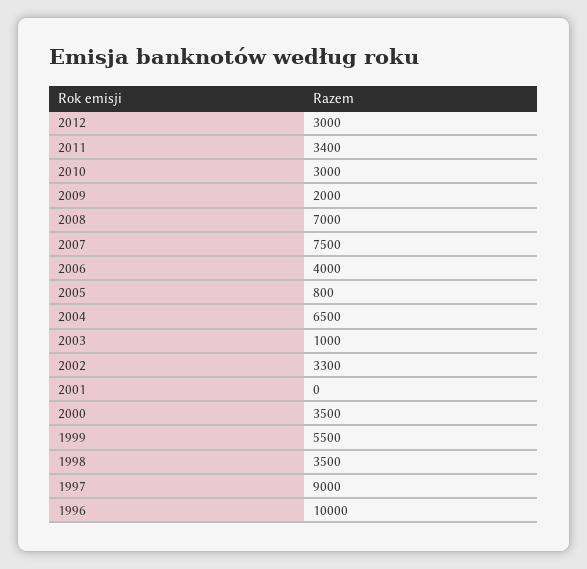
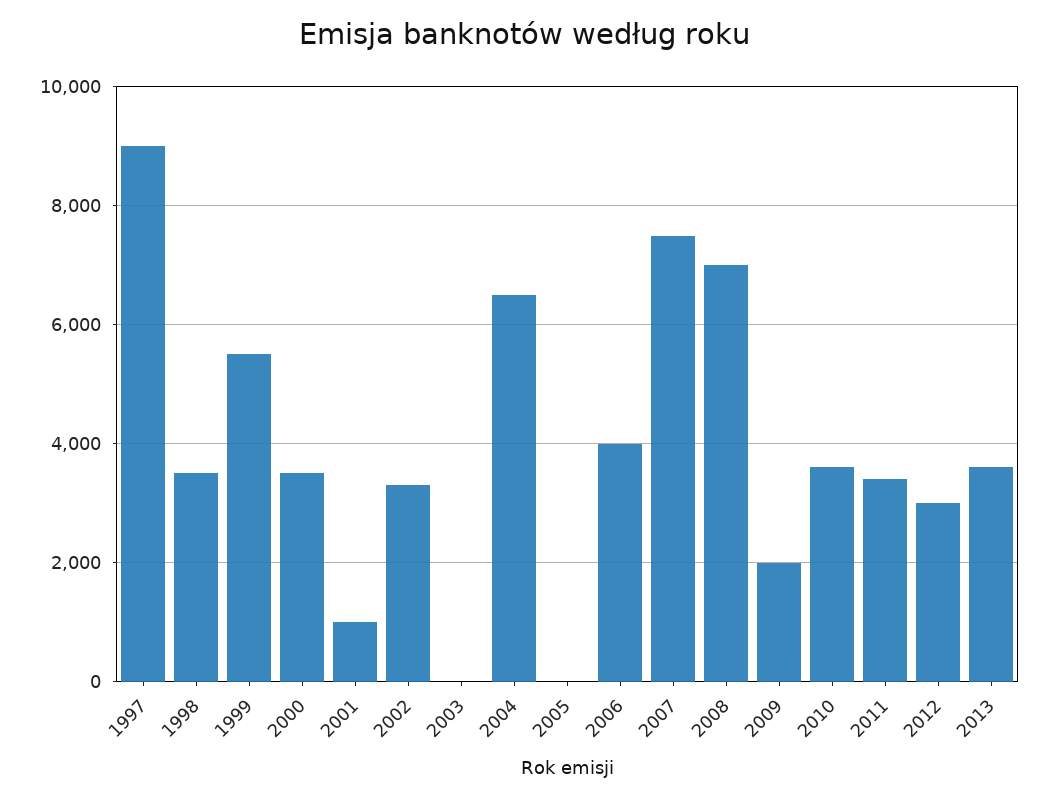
2010: 3000 -> 3600
2005: 800 -> 0
2003: 1000 -> 0
2001: 0 -> 1000
1996: 10000 -> none
2013: none -> 3600

